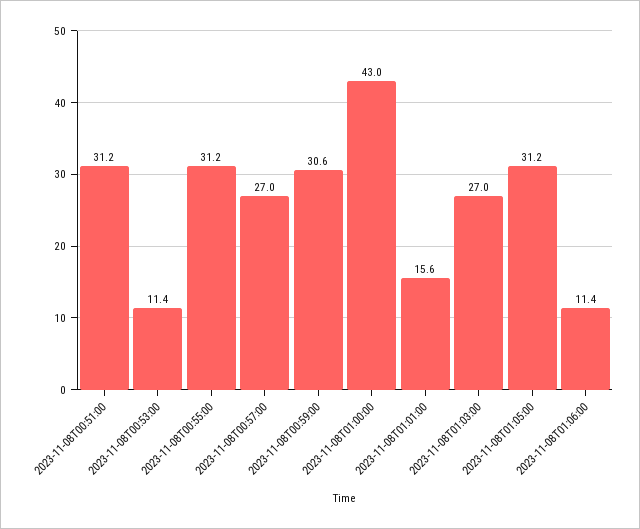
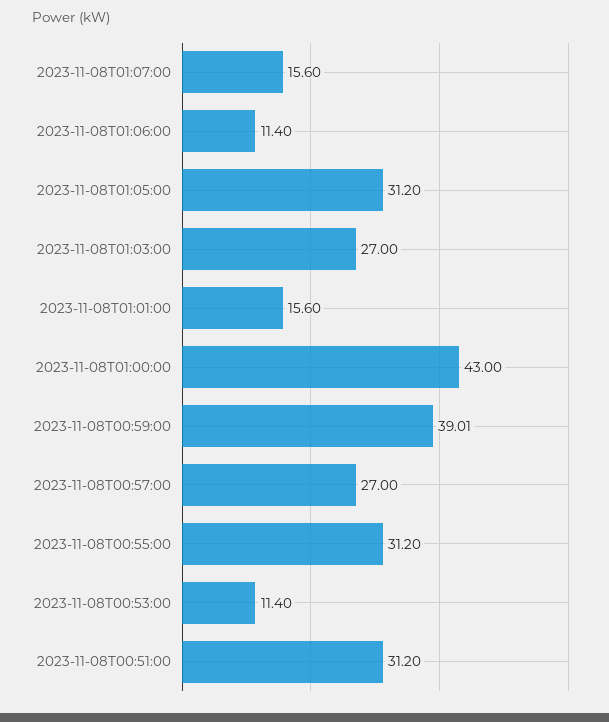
2023-11-08T00:59:00: 30.6 -> 39.01
2023-11-08T01:07:00: none -> 15.6

